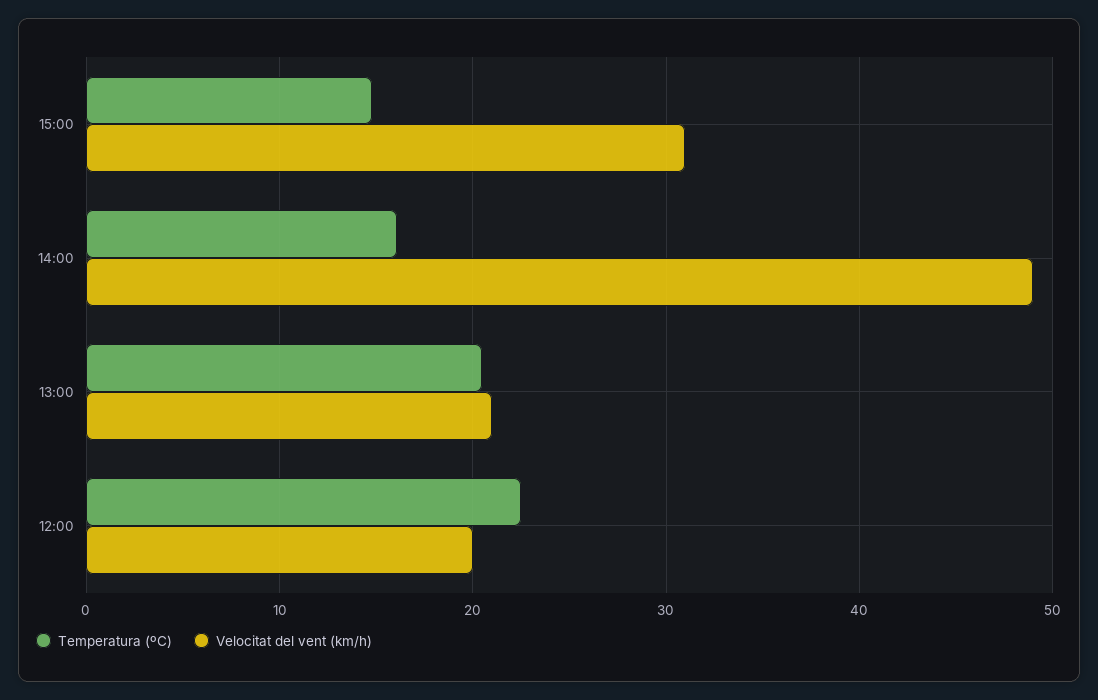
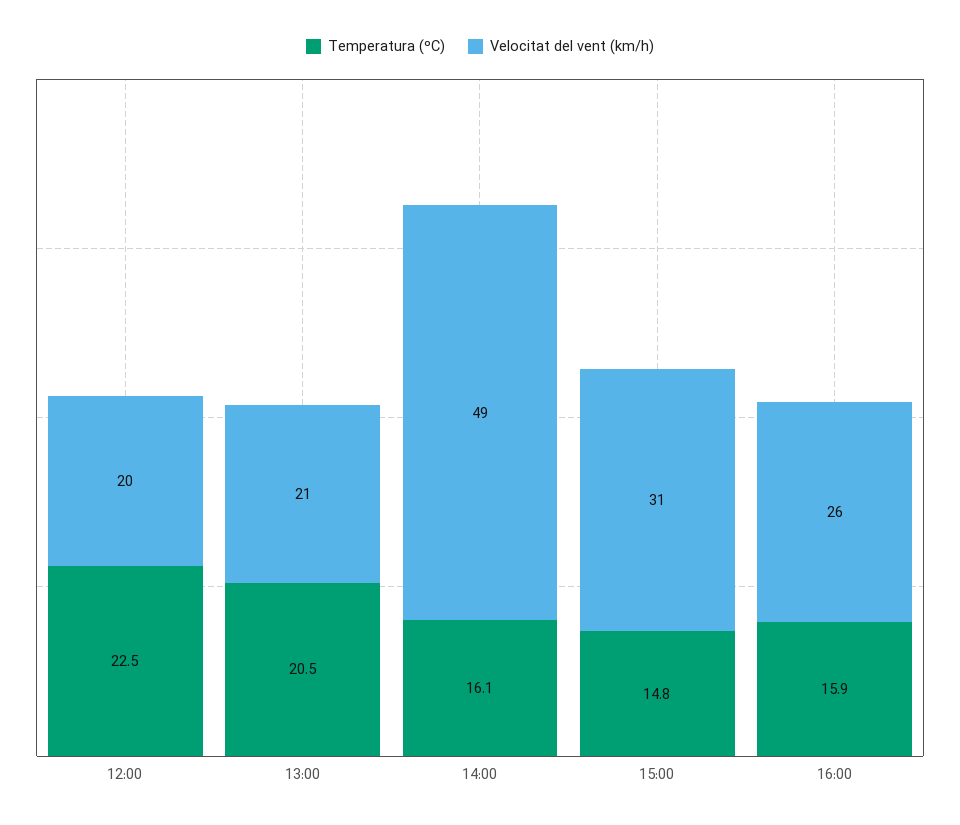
Temperatura (ºC), 16:00: none -> 15.9
Velocitat del vent (km/h), 16:00: none -> 26

